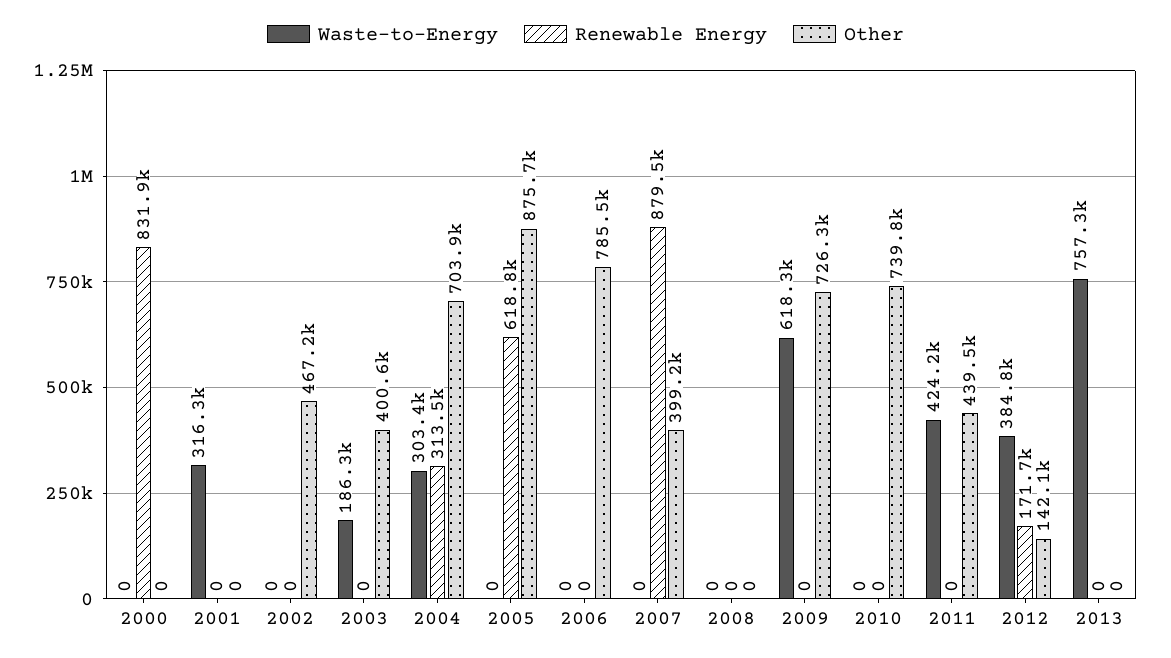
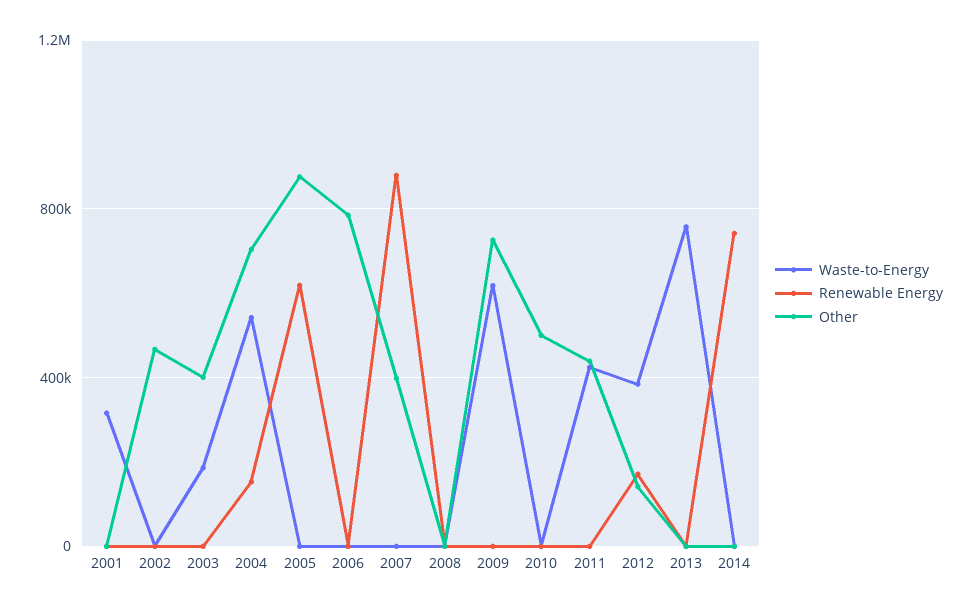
Waste-to-Energy, 2000: 0 -> none
Renewable Energy, 2000: 831900 -> none
Other, 2000: 0 -> none
Waste-to-Energy, 2004: 303400 -> 550000
Renewable Energy, 2004: 313500 -> 150000
Other, 2010: 739800 -> 500000
Waste-to-Energy, 2014: none -> 0
Renewable Energy, 2014: none -> 750000
Other, 2014: none -> 0

